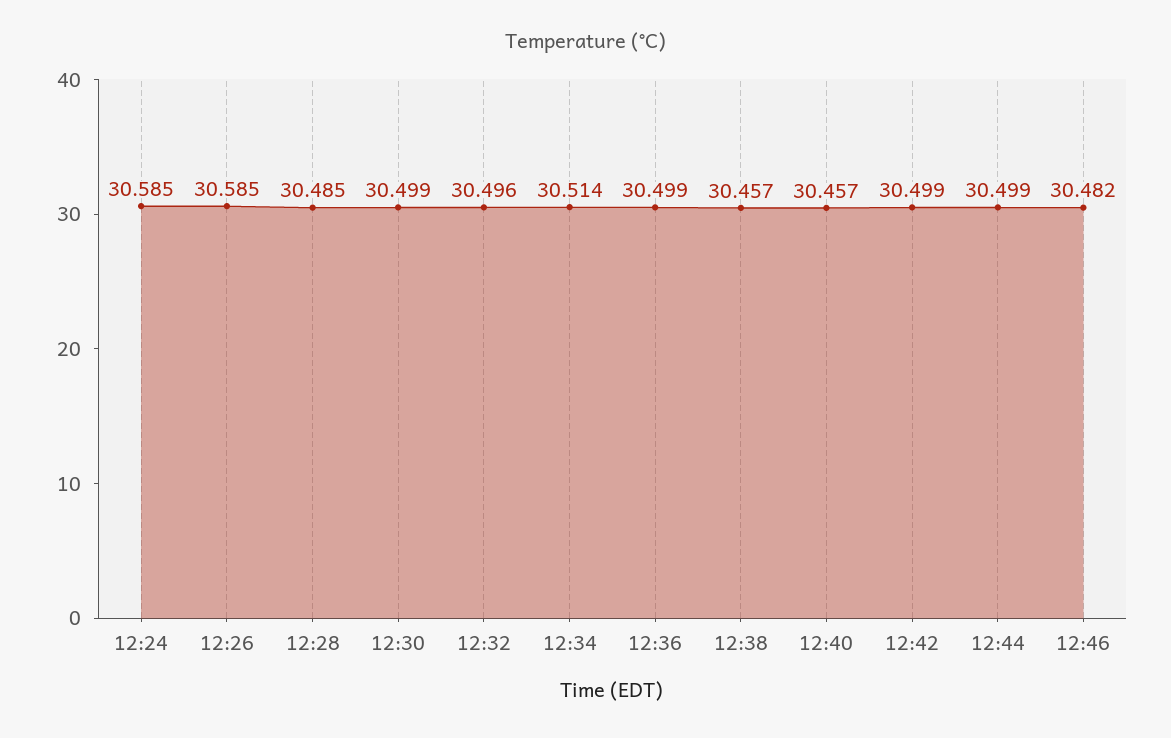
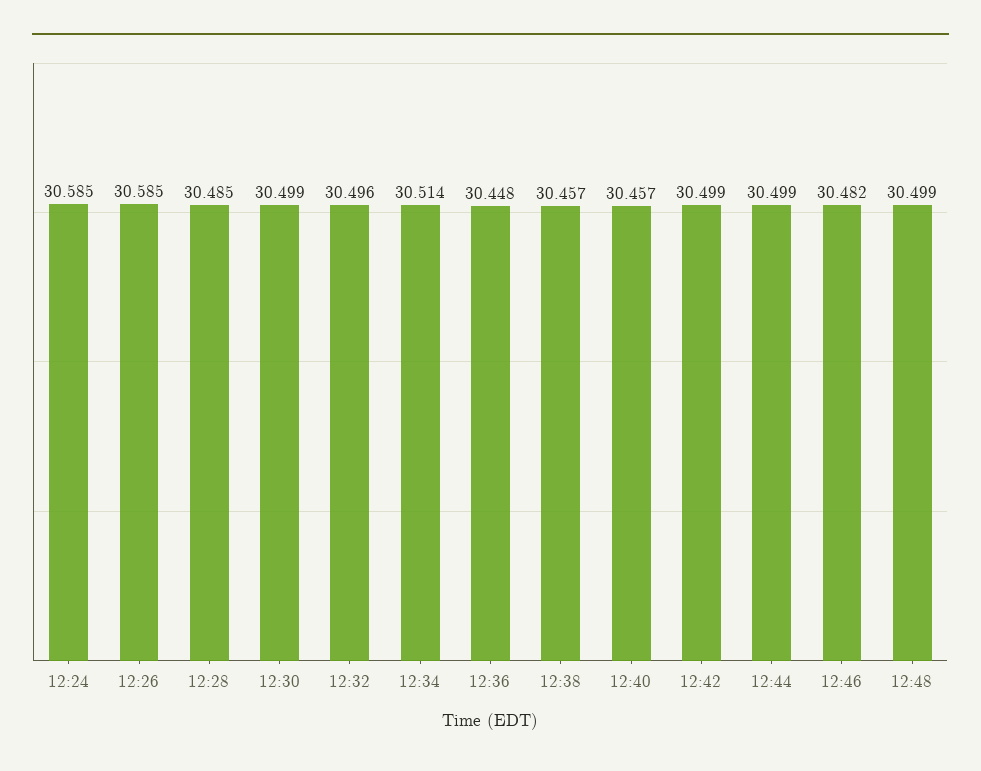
12:36: 30.499 -> 30.448
12:48: none -> 30.499

